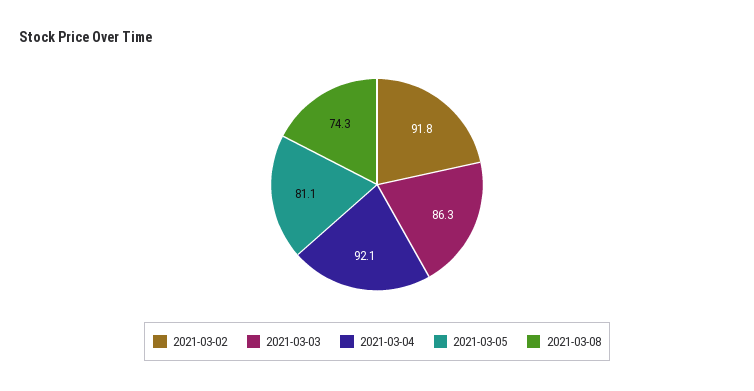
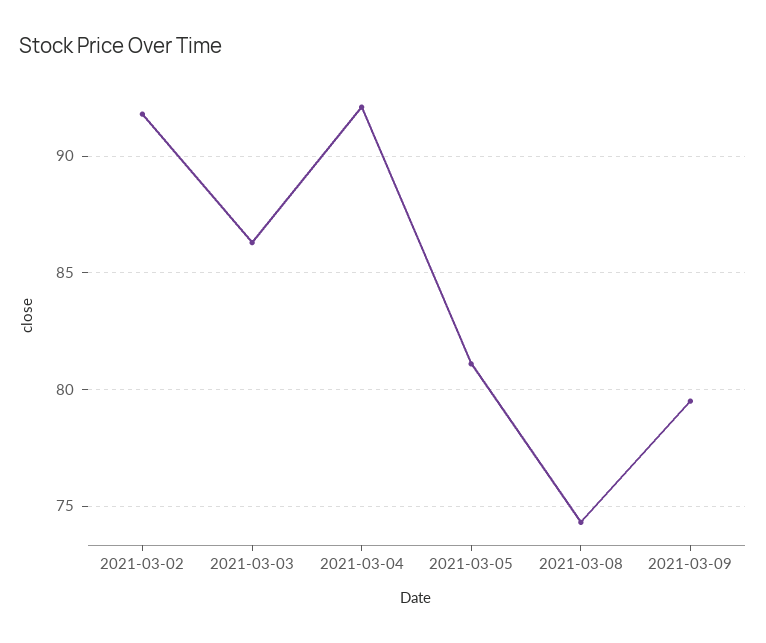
2021-03-09: none -> 79.5

